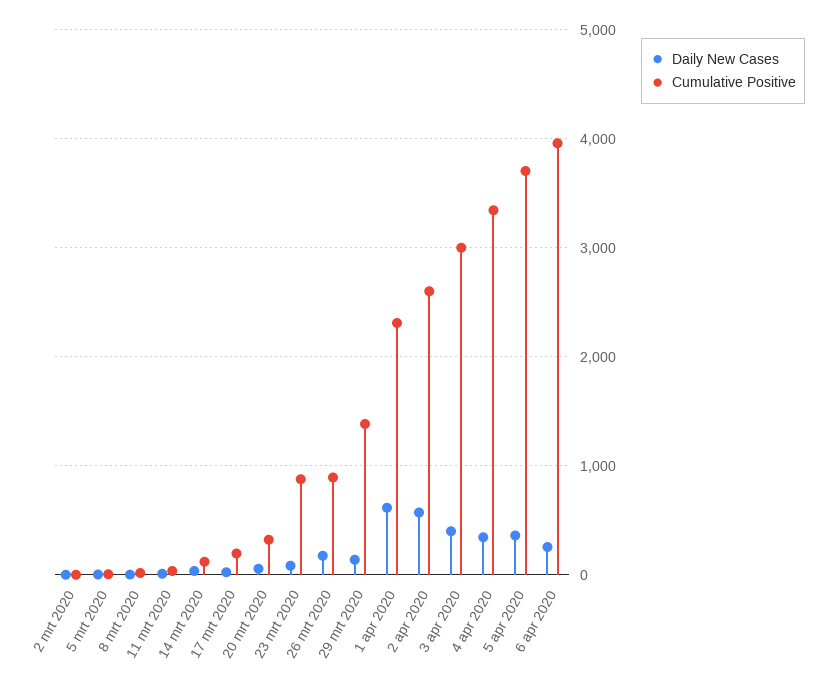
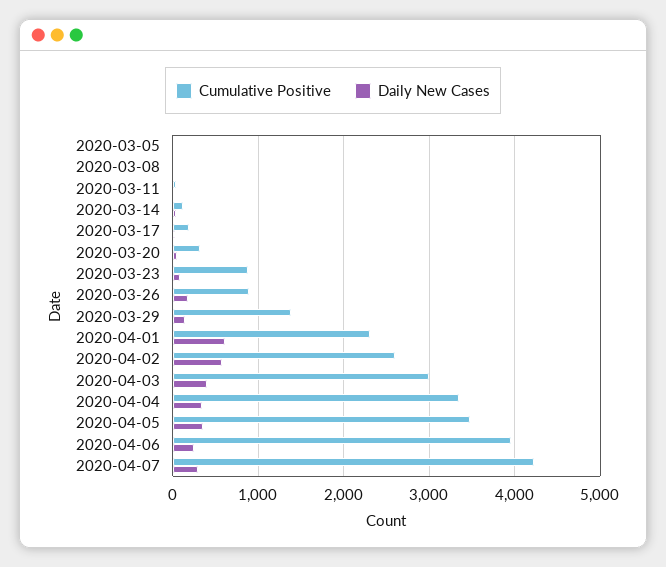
Daily New Cases, 2 mrt 2020: 0 -> none
Cumulative Positive, 2 mrt 2020: 0 -> none
Cumulative Positive, 5 apr 2020: 3700 -> 3500
Cumulative Positive, 2020-04-07: none -> 4200
Daily New Cases, 2020-04-07: none -> 300

